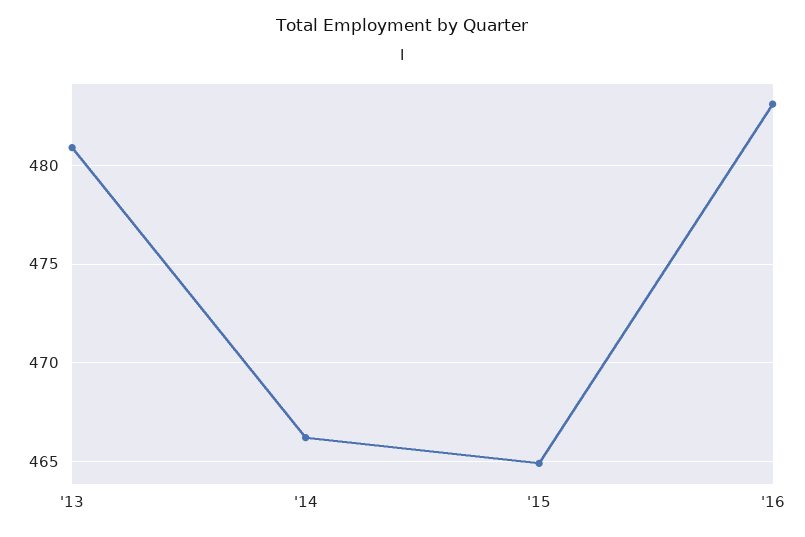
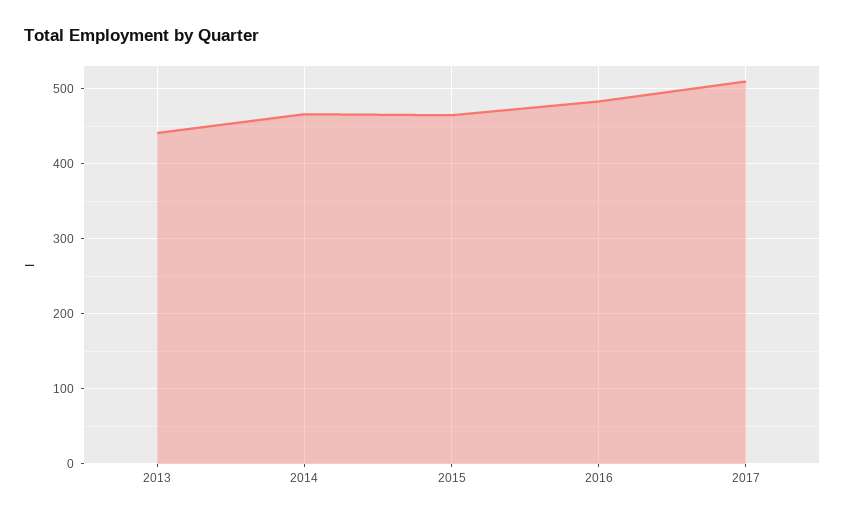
'13: 481 -> 440
2017: none -> 510

